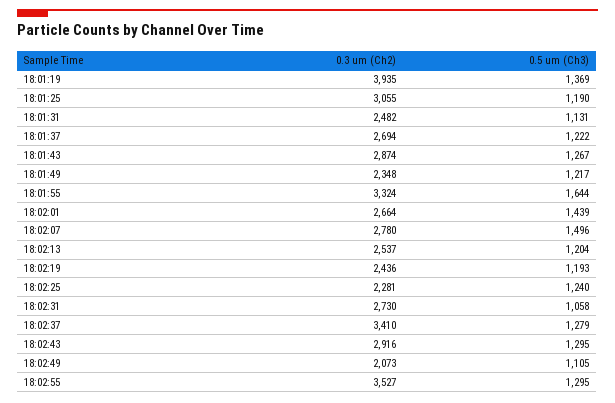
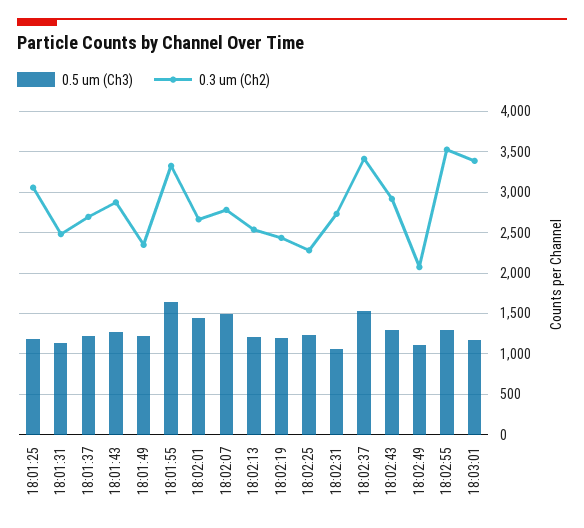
0.3 um (Ch2), 18:01:19: 3935 -> none
0.5 um (Ch3), 18:01:19: 1369 -> none
0.5 um (Ch3), 18:02:37: 1279 -> 1500
0.5 um (Ch3), 18:03:01: none -> 1200
0.3 um (Ch2), 18:03:01: none -> 3400

